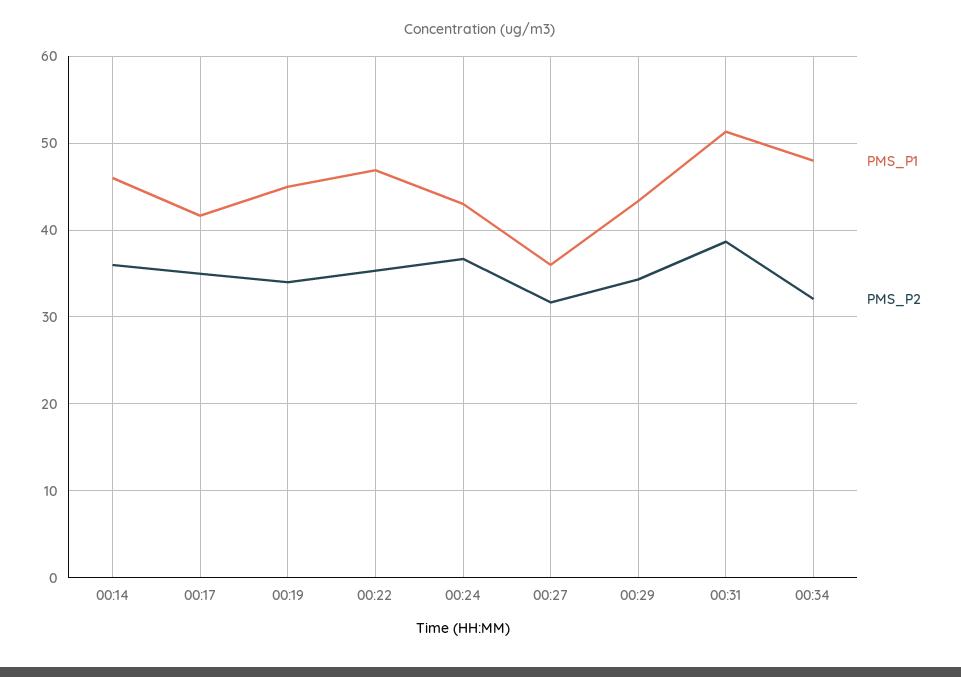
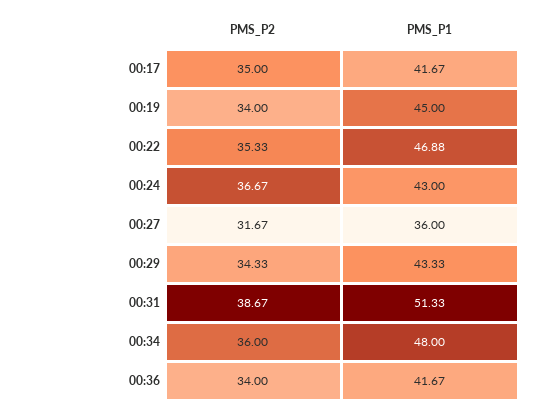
PMS_P1, 00:14: 46 -> none
PMS_P2, 00:14: 36 -> none
PMS_P2, 00:34: 32 -> 36
PMS_P2, 00:36: none -> 34
PMS_P1, 00:36: none -> 41.67

